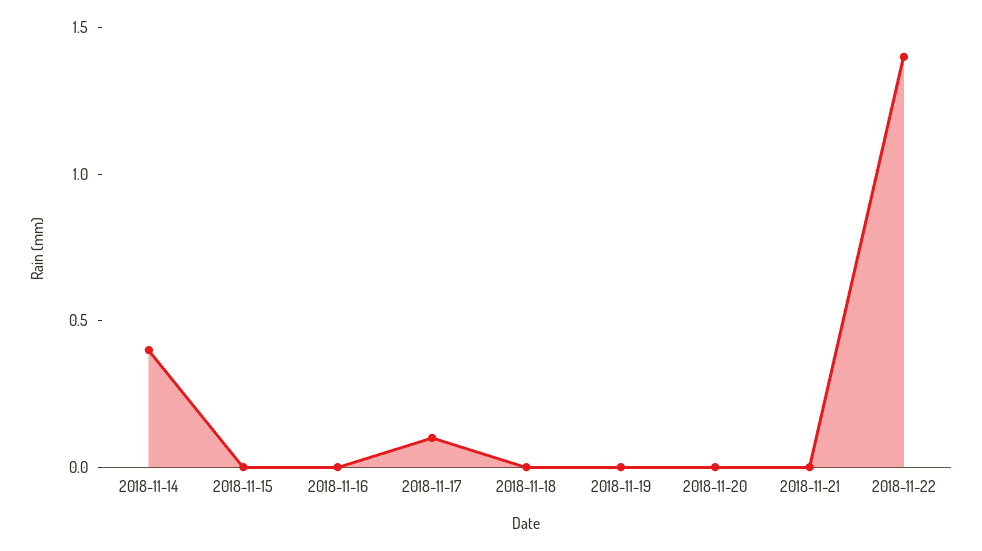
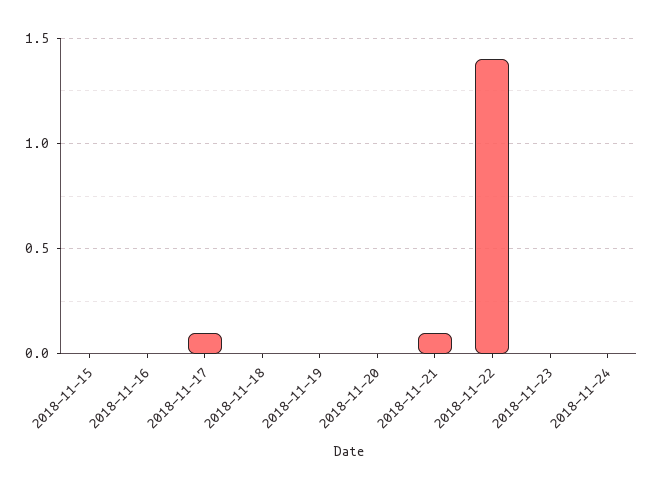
2018-11-14: 0.4 -> none
2018-11-21: 0 -> 0.1
2018-11-23: none -> 0
2018-11-24: none -> 0

